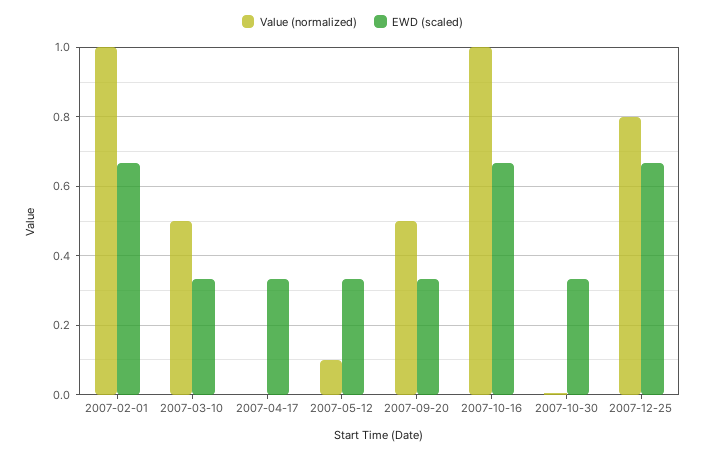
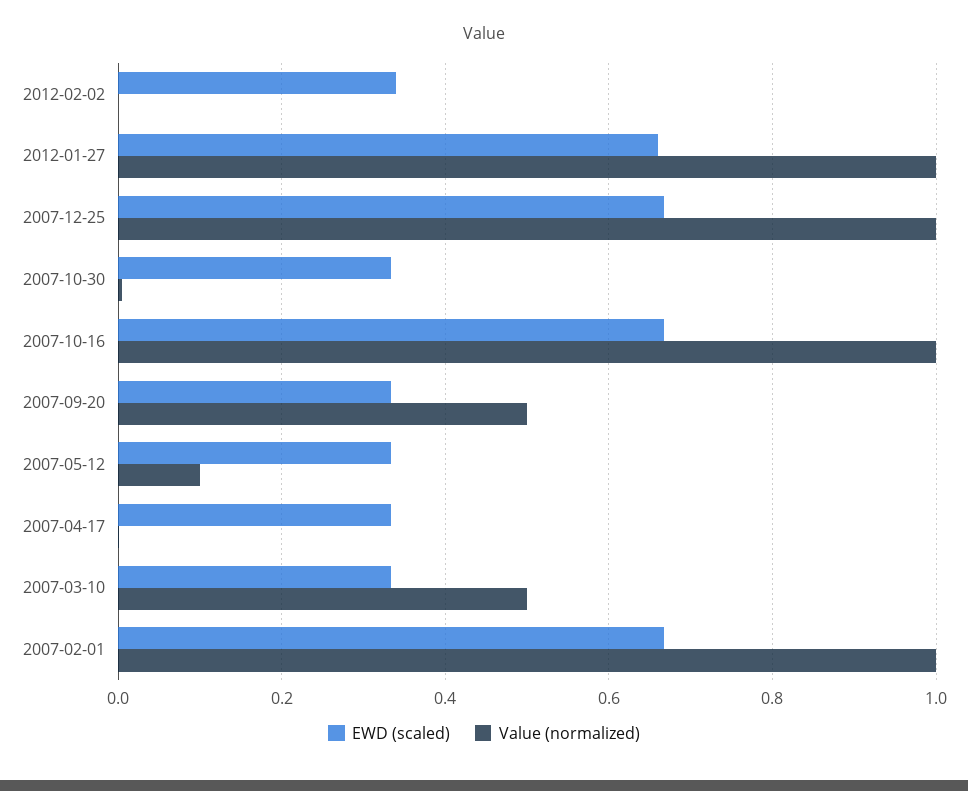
Value (normalized), 2007-12-25: 0.8 -> 1
EWD (scaled), 2012-02-02: none -> 0.34
Value (normalized), 2012-02-02: none -> 0
EWD (scaled), 2012-01-27: none -> 0.66
Value (normalized), 2012-01-27: none -> 1

